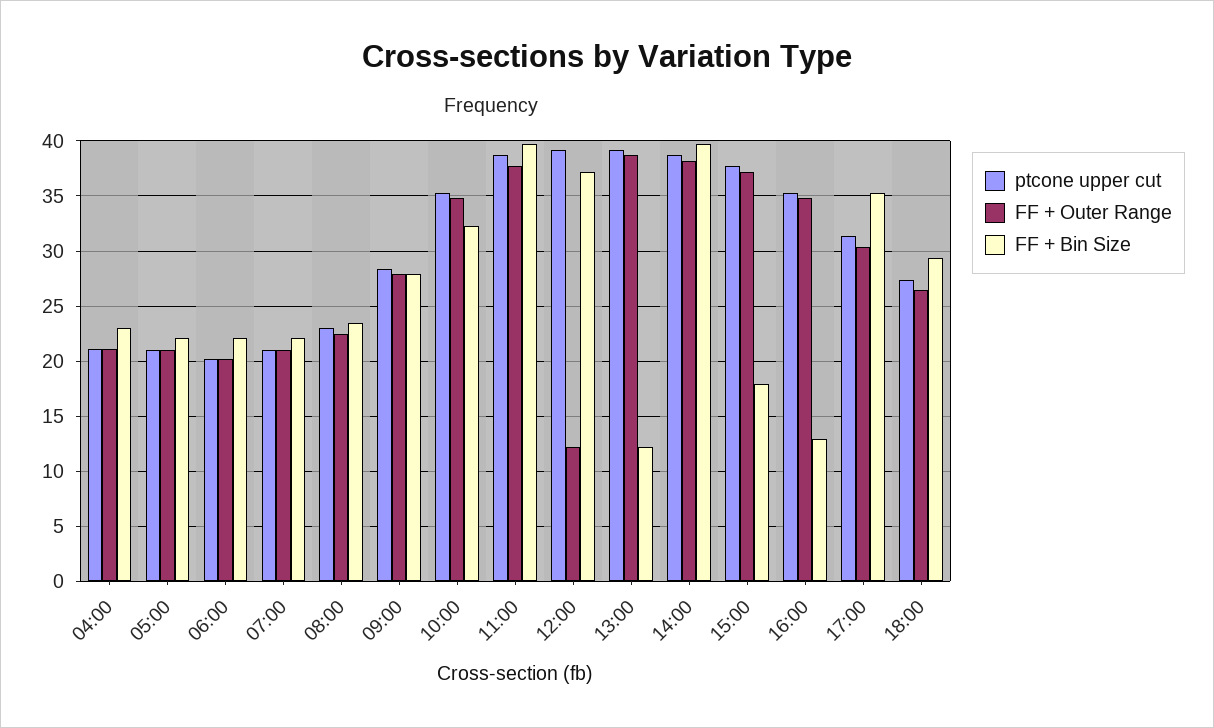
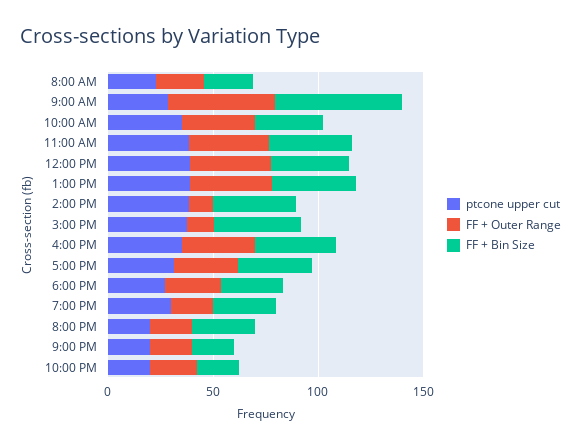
ptcone upper cut, 04:00: 21 -> none
FF + Outer Range, 04:00: 21 -> none
FF + Bin Size, 04:00: 23 -> none
ptcone upper cut, 05:00: 21 -> none
FF + Outer Range, 05:00: 21 -> none
FF + Bin Size, 05:00: 22 -> none
ptcone upper cut, 06:00: 20 -> none
FF + Outer Range, 06:00: 20 -> none
FF + Bin Size, 06:00: 22 -> none
ptcone upper cut, 07:00: 21 -> none
FF + Outer Range, 07:00: 21 -> none
FF + Bin Size, 07:00: 22 -> none
FF + Outer Range, 09:00: 28 -> 50
FF + Bin Size, 09:00: 28 -> 60
FF + Outer Range, 12:00: 12 -> 40
FF + Bin Size, 13:00: 12 -> 40
FF + Outer Range, 14:00: 38 -> 10
FF + Outer Range, 15:00: 37 -> 10
FF + Bin Size, 15:00: 18 -> 40
FF + Bin Size, 16:00: 13 -> 40
ptcone upper cut, 7:00 PM: none -> 30
FF + Outer Range, 7:00 PM: none -> 20
FF + Bin Size, 7:00 PM: none -> 30
ptcone upper cut, 8:00 PM: none -> 20
FF + Outer Range, 8:00 PM: none -> 20
FF + Bin Size, 8:00 PM: none -> 30
ptcone upper cut, 9:00 PM: none -> 20
FF + Outer Range, 9:00 PM: none -> 20
FF + Bin Size, 9:00 PM: none -> 20
ptcone upper cut, 10:00 PM: none -> 20
FF + Outer Range, 10:00 PM: none -> 20
FF + Bin Size, 10:00 PM: none -> 20

